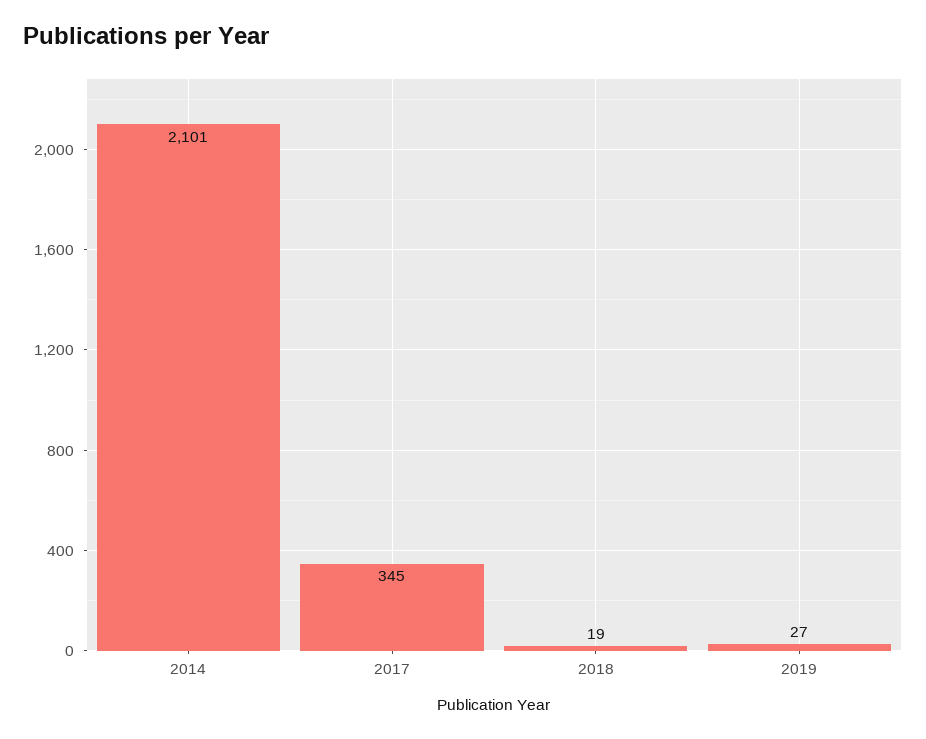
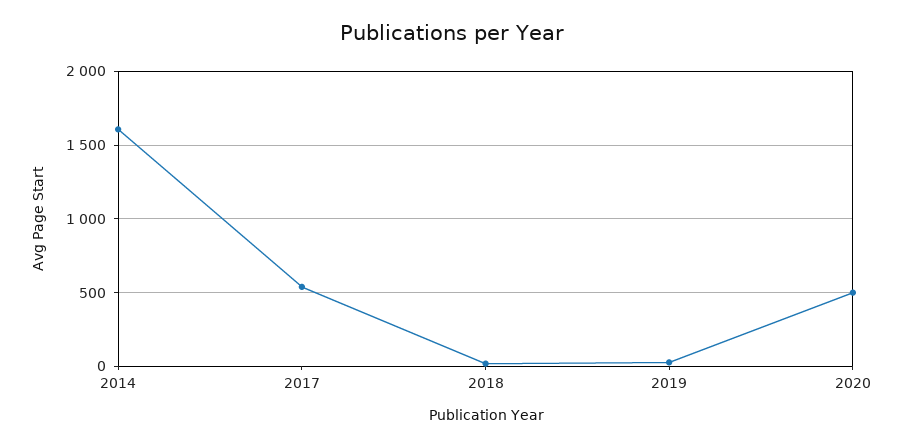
2014: 2101 -> 1600
2017: 345 -> 550
2020: none -> 500

